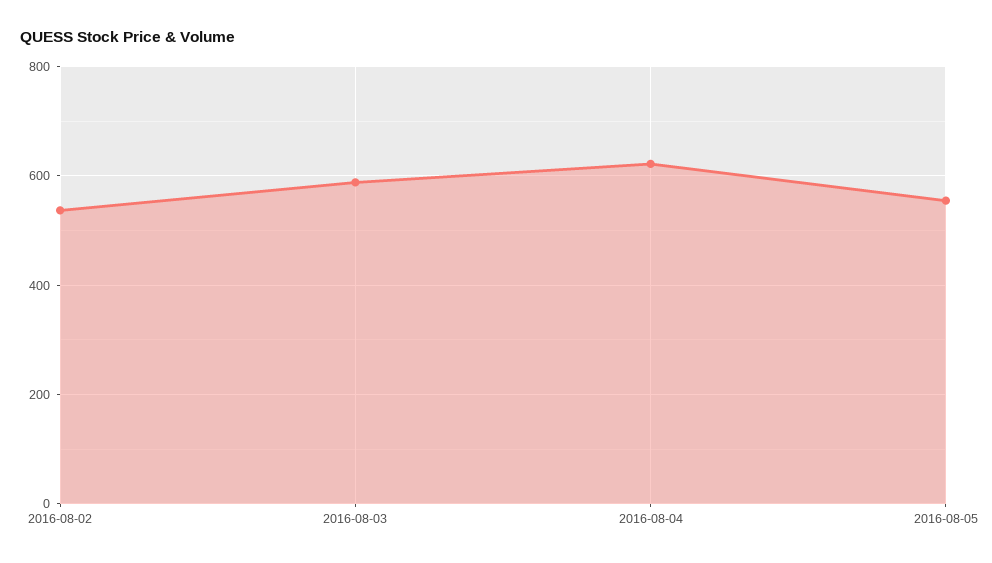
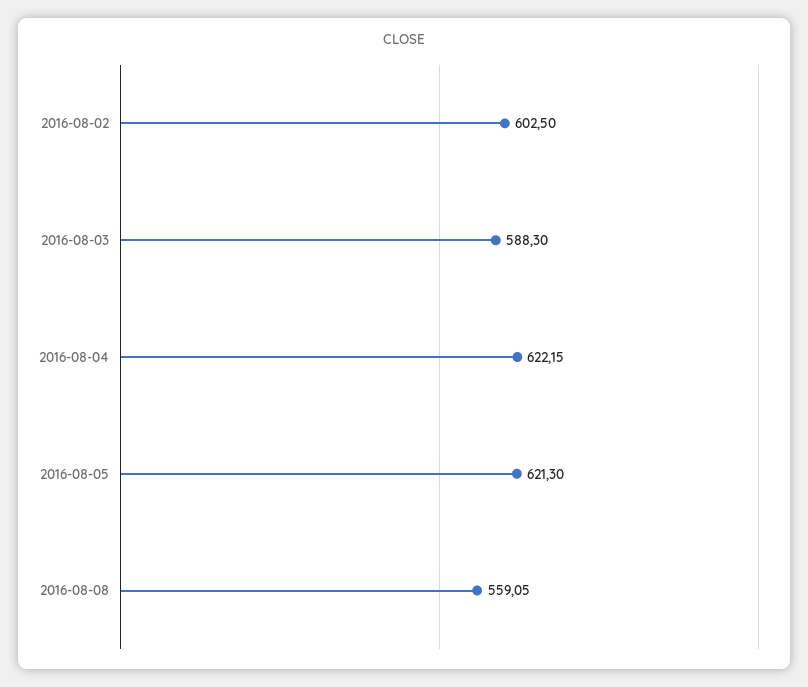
2016-08-02: 540 -> 602.5
2016-08-05: 560 -> 621.3
2016-08-08: none -> 559.05

